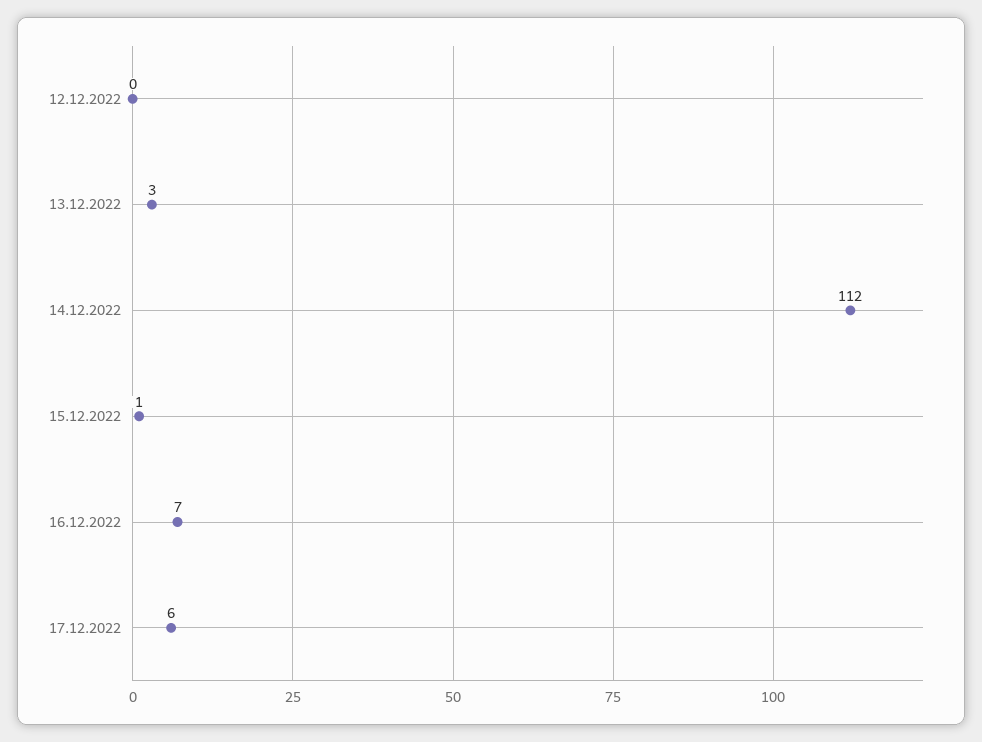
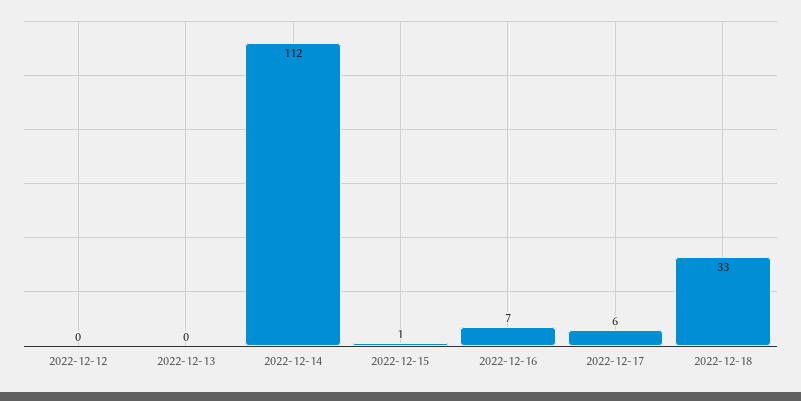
13.12.2022: 3 -> 0
2022-12-18: none -> 33

